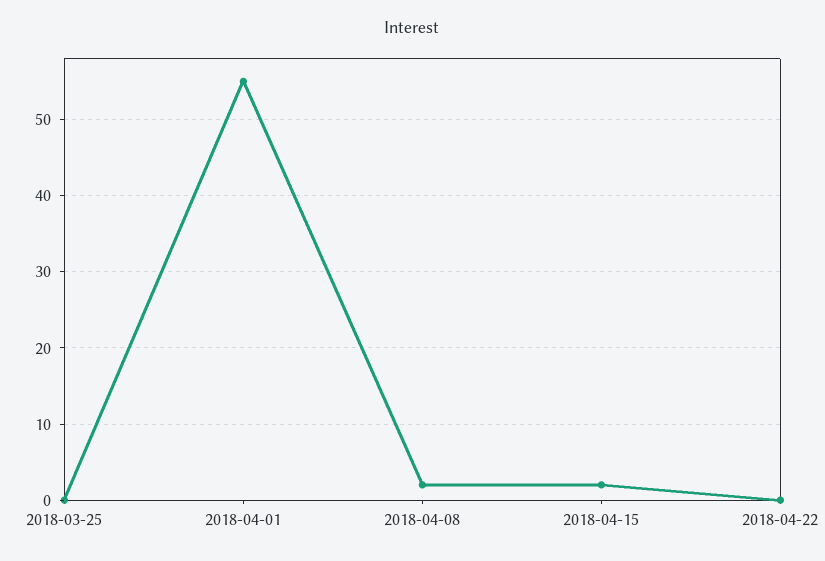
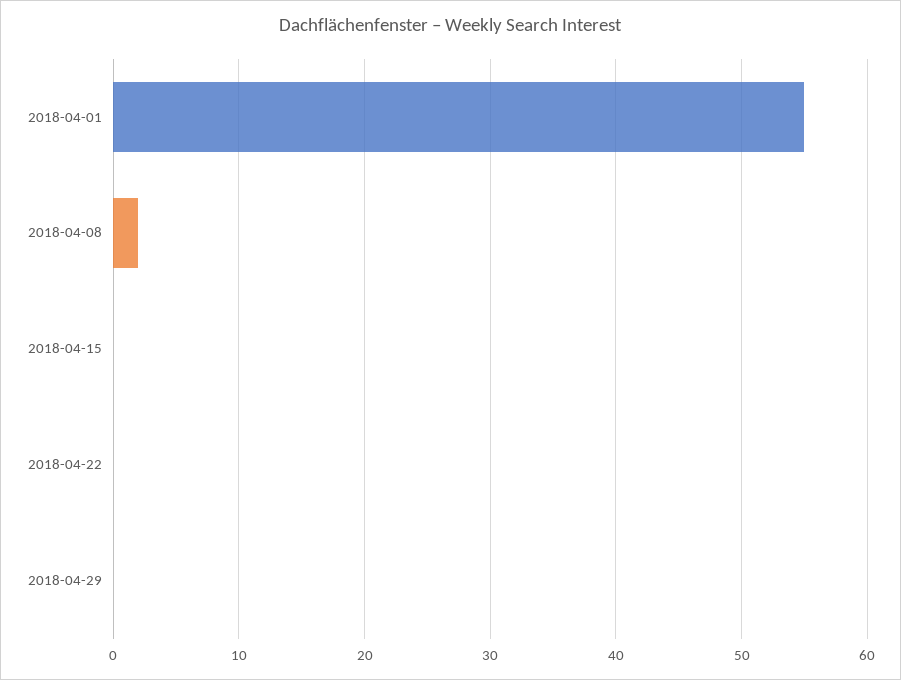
2018-03-25: 0 -> none
2018-04-15: 2 -> 0
2018-04-29: none -> 0

